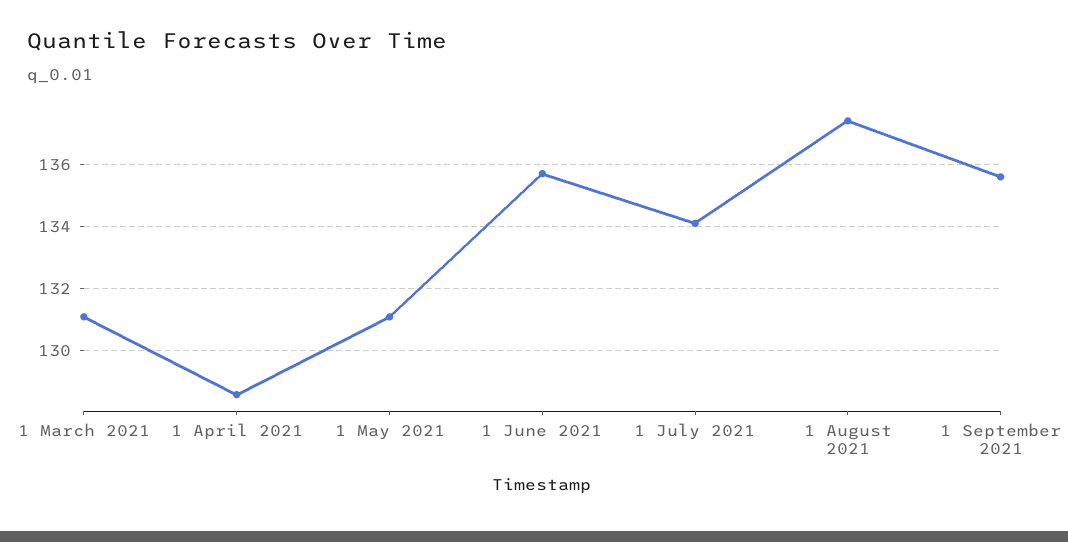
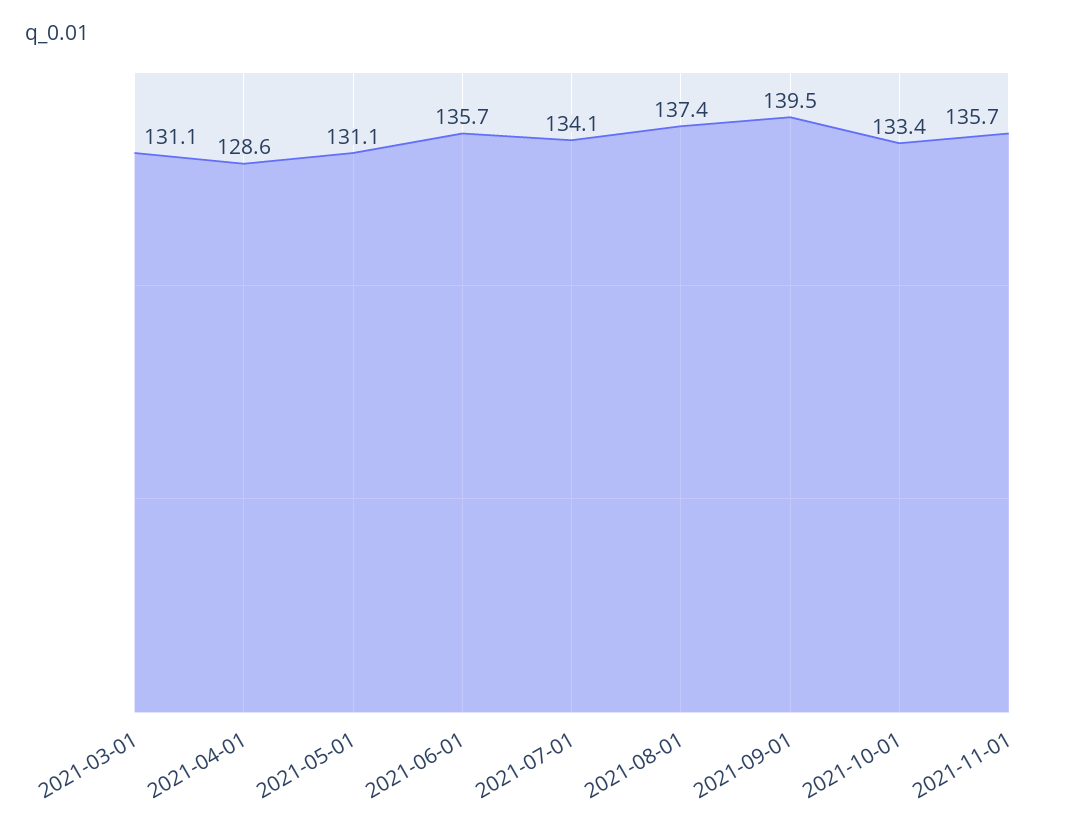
1 September 2021: 135.5 -> 139.5
2021-10-01: none -> 133.4
2021-11-01: none -> 135.7

